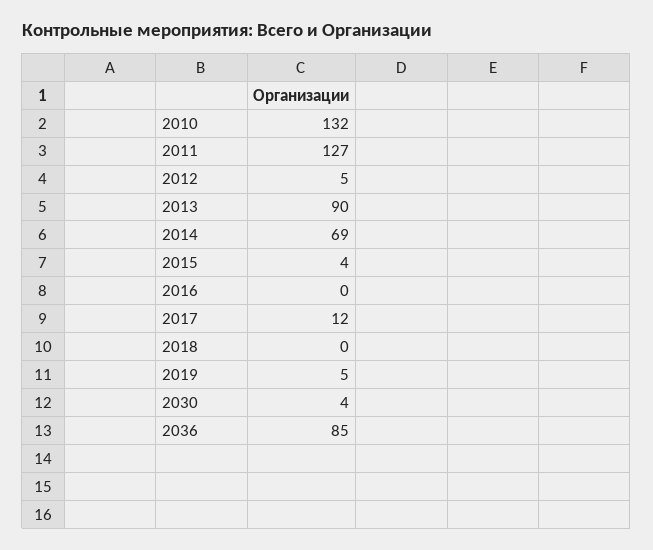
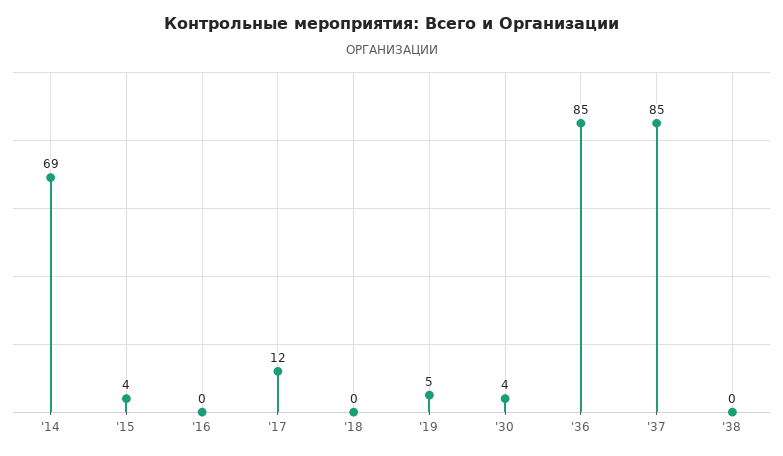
2010: 132 -> none
2011: 127 -> none
2012: 5 -> none
2013: 90 -> none
'37: none -> 85
'38: none -> 0

